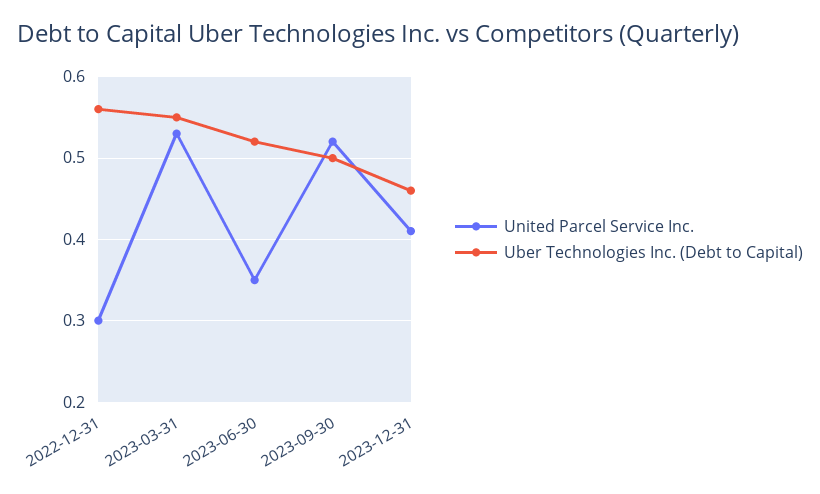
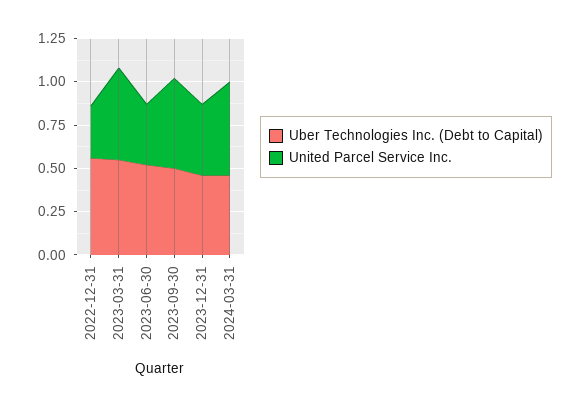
Uber Technologies Inc. (Debt to Capital), 2024-03-31: none -> 0.45
United Parcel Service Inc., 2024-03-31: none -> 0.55

